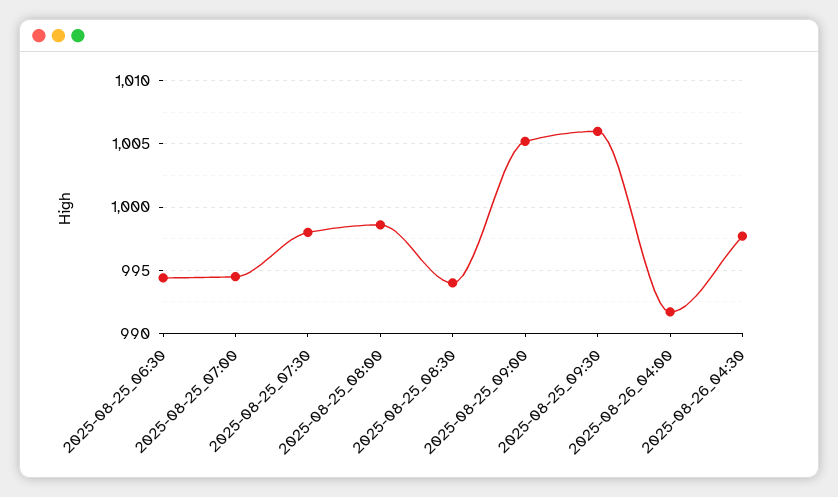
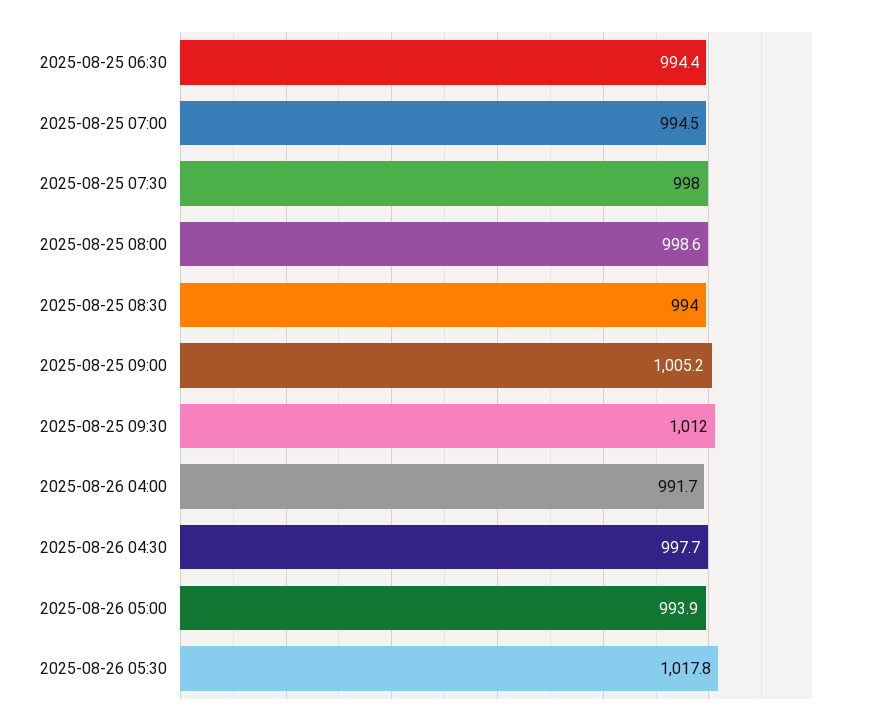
2025-08-25_09:30: 1006 -> 1012
2025-08-26 05:00: none -> 993.9
2025-08-26 05:30: none -> 1017.8

